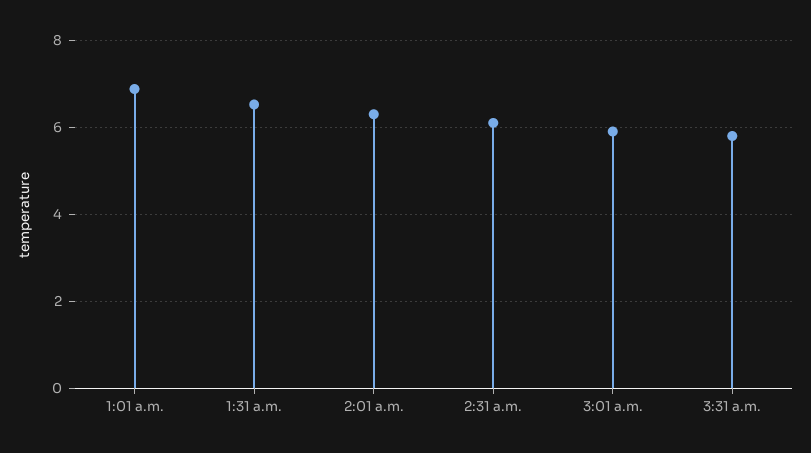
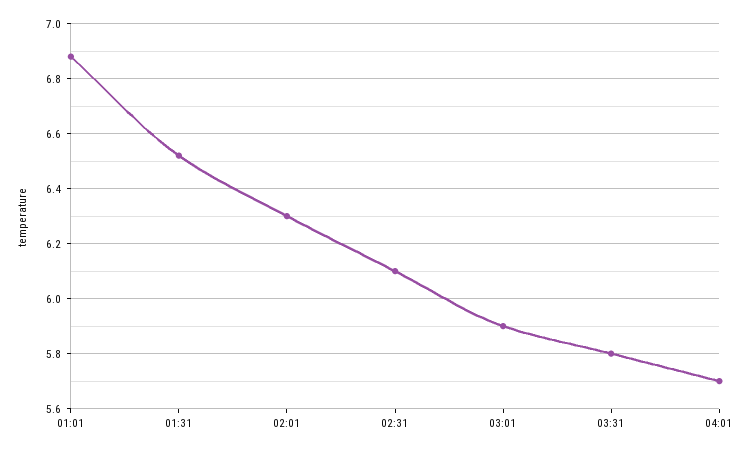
04:01: none -> 5.7

